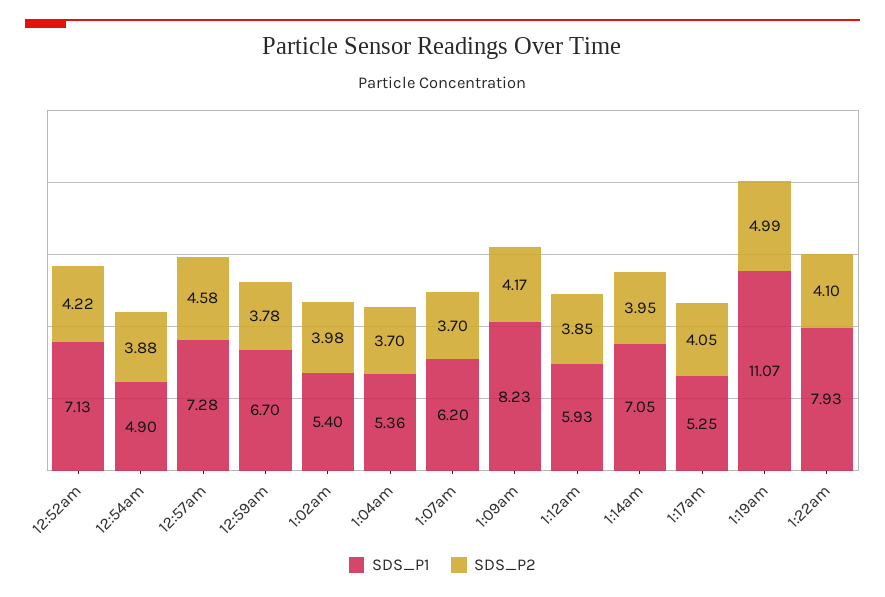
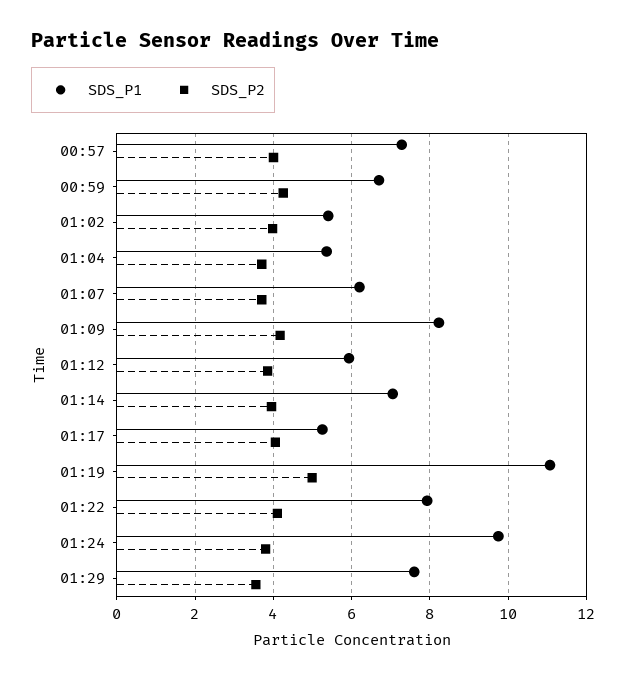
SDS_P1, 12:52am: 7.13 -> none
SDS_P2, 12:52am: 4.22 -> none
SDS_P1, 12:54am: 4.9 -> none
SDS_P2, 12:54am: 3.88 -> none
SDS_P2, 12:57am: 4.58 -> 4
SDS_P2, 12:59am: 3.78 -> 4.2
SDS_P1, 01:24: none -> 9.8
SDS_P2, 01:24: none -> 3.8
SDS_P1, 01:29: none -> 7.6
SDS_P2, 01:29: none -> 3.6

